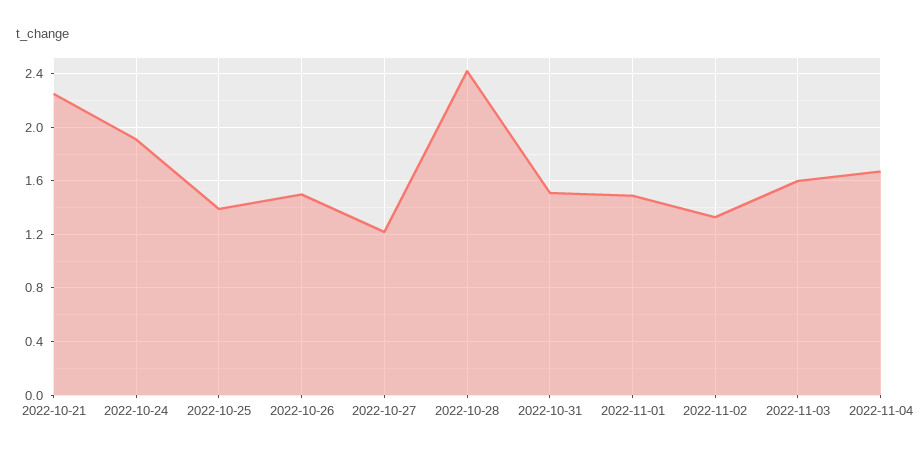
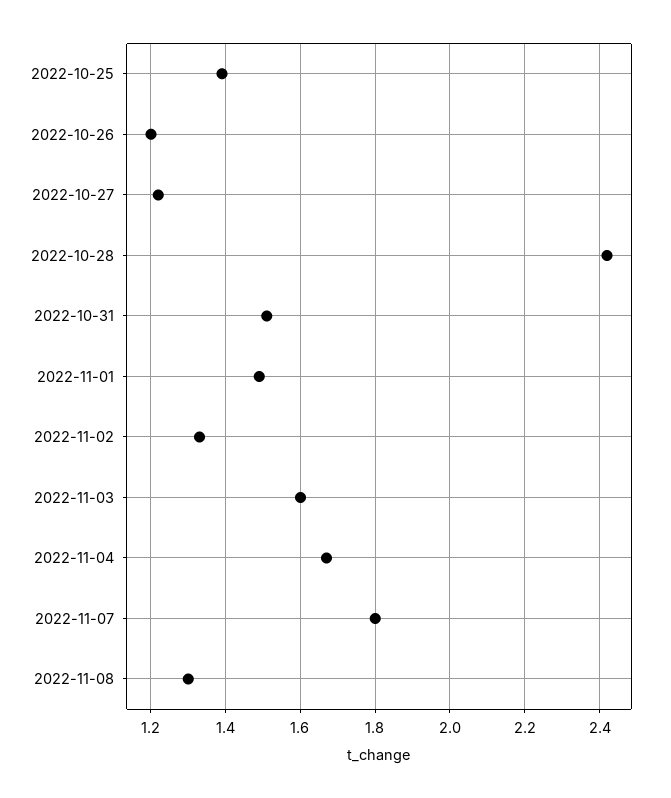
2022-10-21: 2.25 -> none
2022-10-24: 1.9 -> none
2022-10-26: 1.5 -> 1.2
2022-11-07: none -> 1.8
2022-11-08: none -> 1.3

